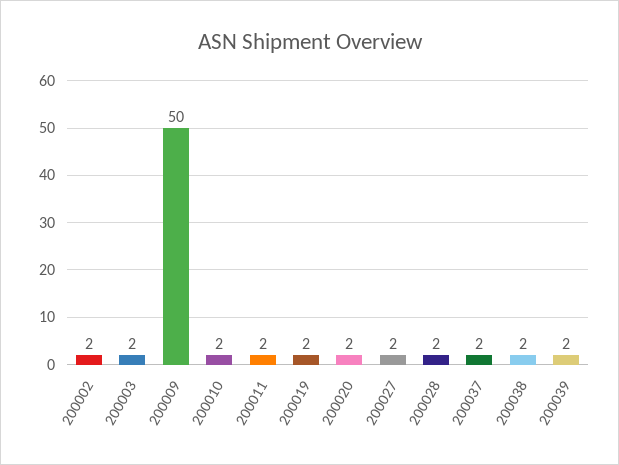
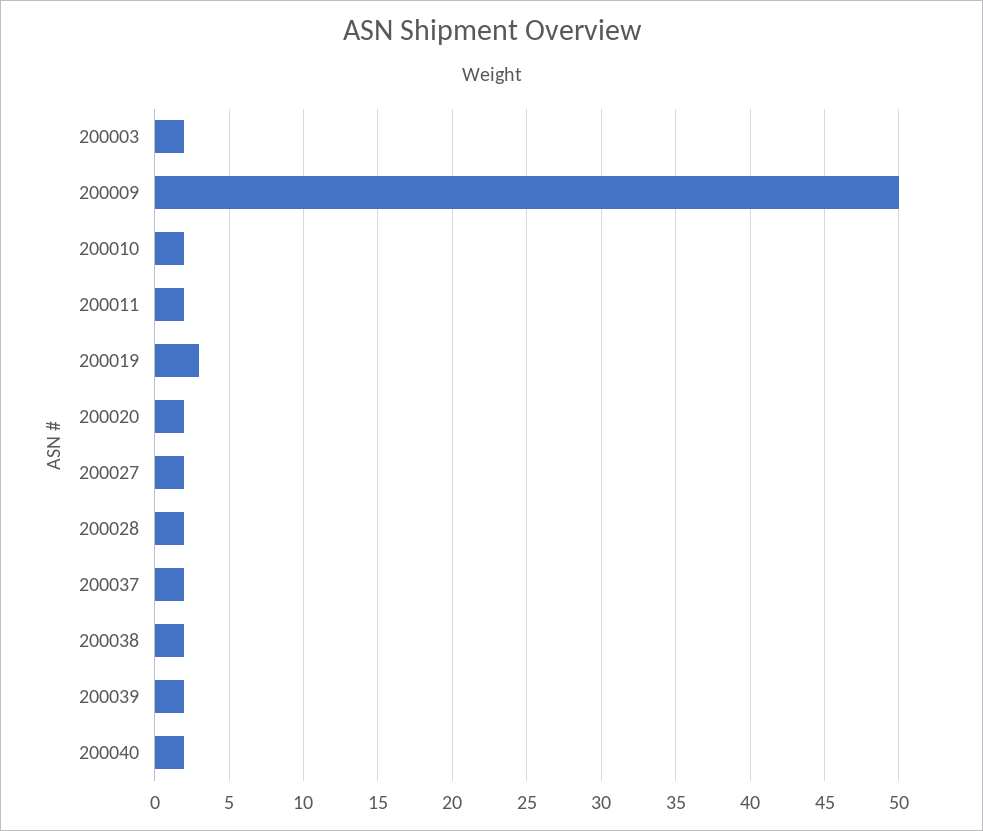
200002: 2 -> none
200019: 2 -> 3
200040: none -> 2

